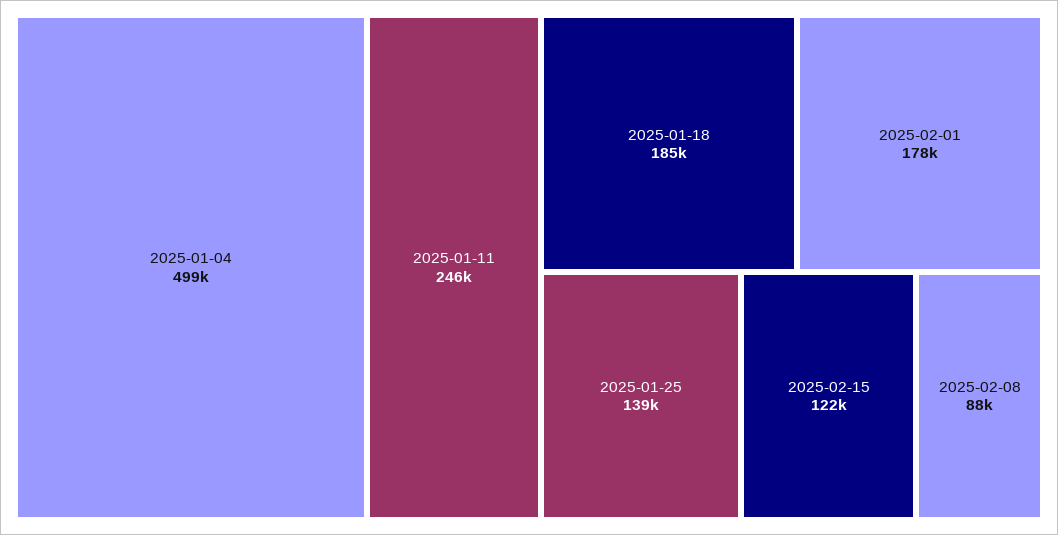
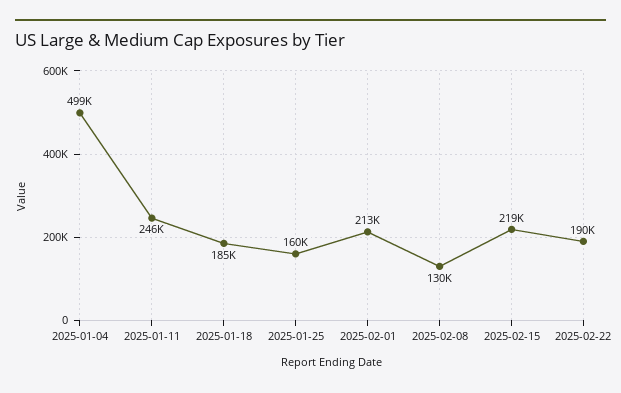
2025-02-01: 178000 -> 213000
2025-01-25: 139000 -> 160000
2025-02-15: 122000 -> 219000
2025-02-08: 88000 -> 130000
2025-02-22: none -> 190000

